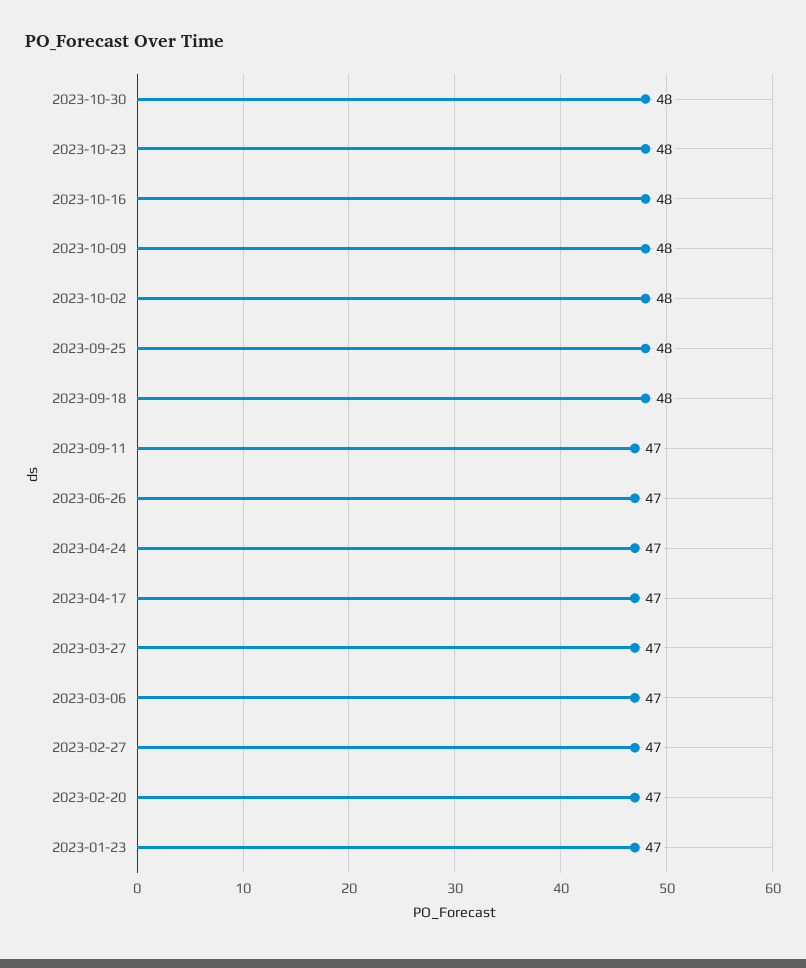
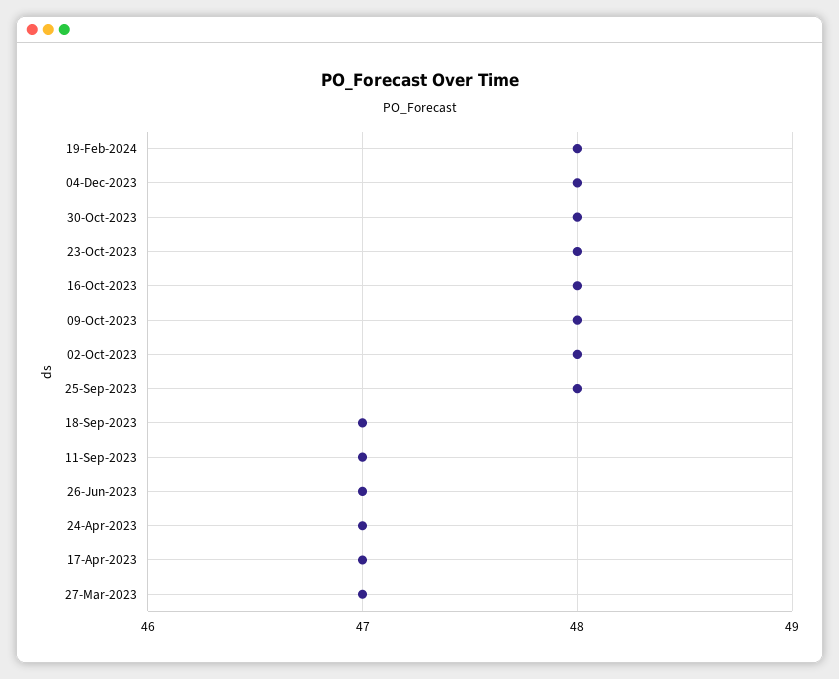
2023-09-18: 48 -> 47
2023-03-06: 47 -> none
2023-02-27: 47 -> none
2023-02-20: 47 -> none
2023-01-23: 47 -> none
19-Feb-2024: none -> 48
04-Dec-2023: none -> 48

